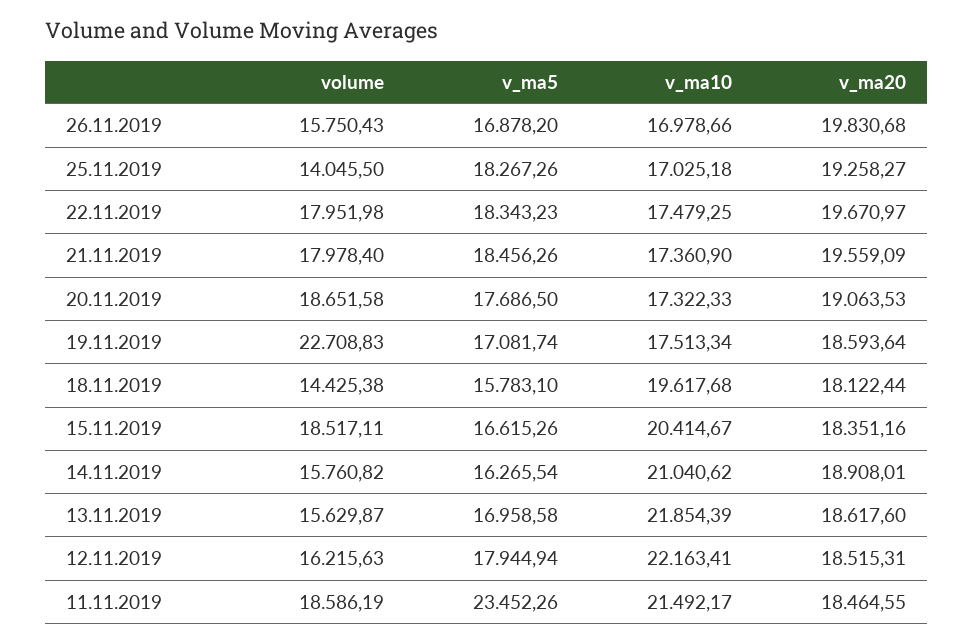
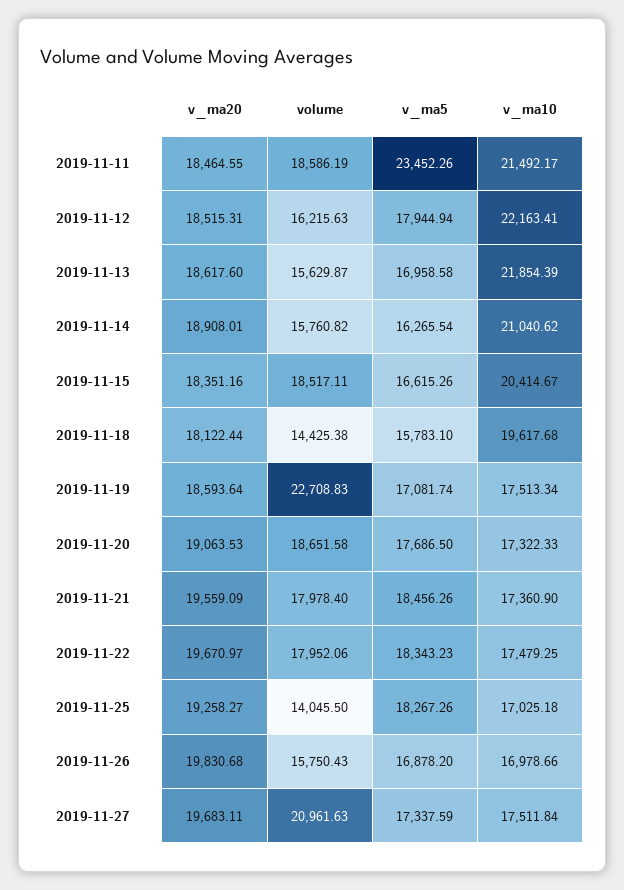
volume, 22.11.2019: 17951.98 -> 17952.06
v_ma20, 2019-11-27: none -> 19683.11
volume, 2019-11-27: none -> 20961.63
v_ma5, 2019-11-27: none -> 17337.59
v_ma10, 2019-11-27: none -> 17511.84

